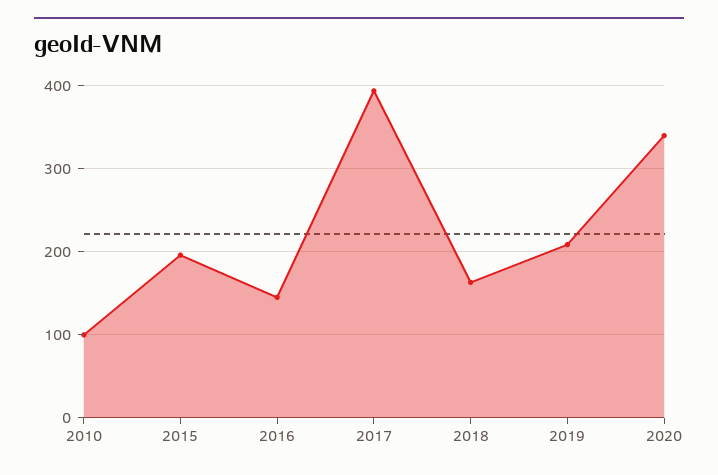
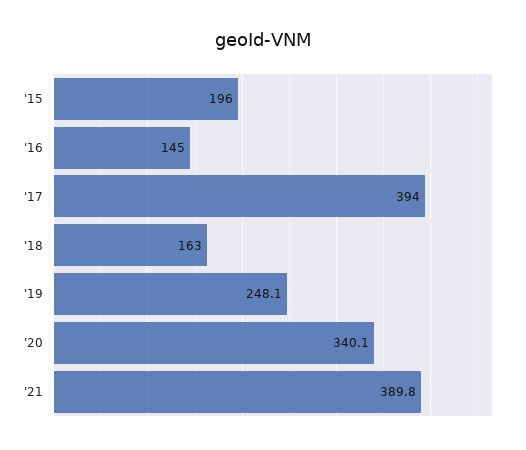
2010: 100 -> none
2019: 210 -> 248.1
'21: none -> 389.8

